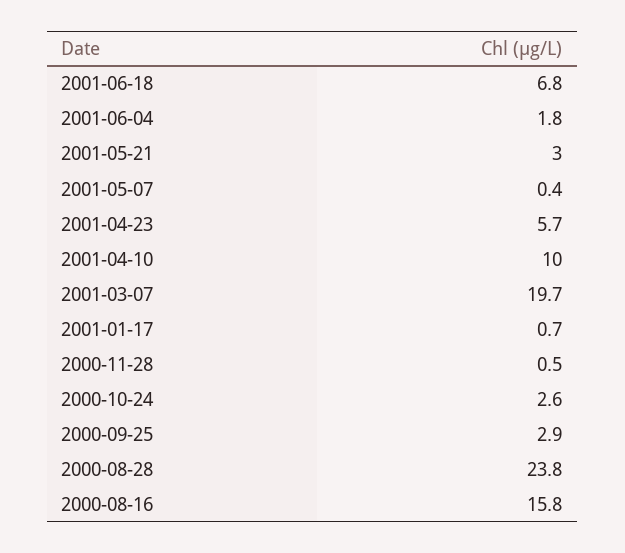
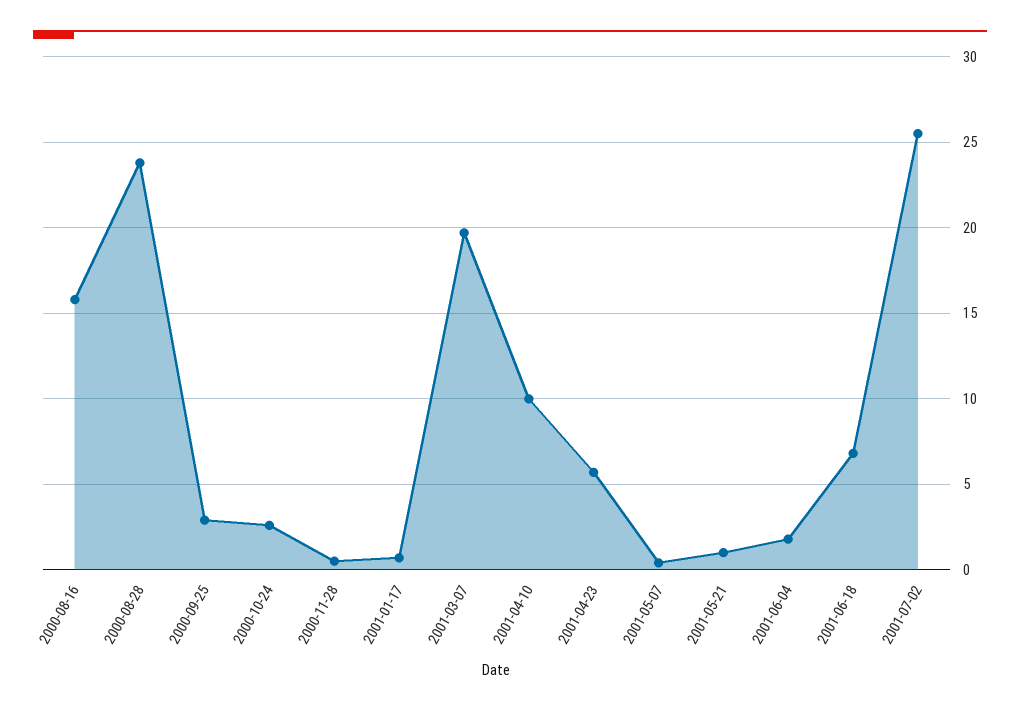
2001-05-21: 3 -> 1
2001-07-02: none -> 25.5

